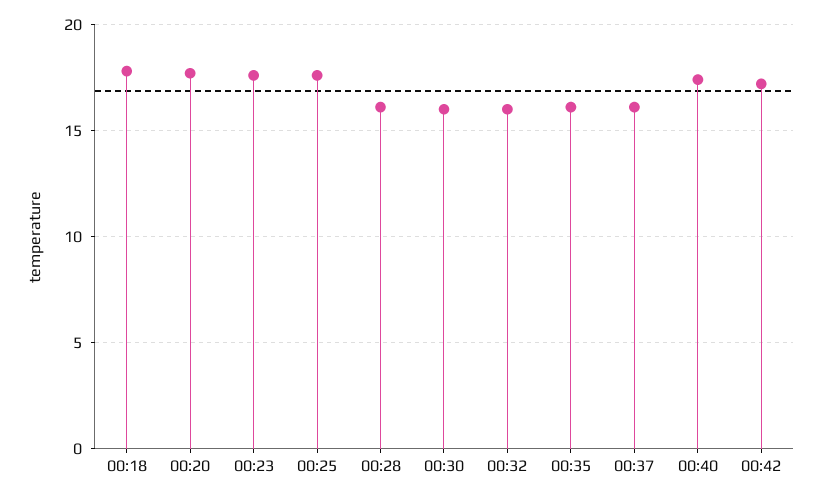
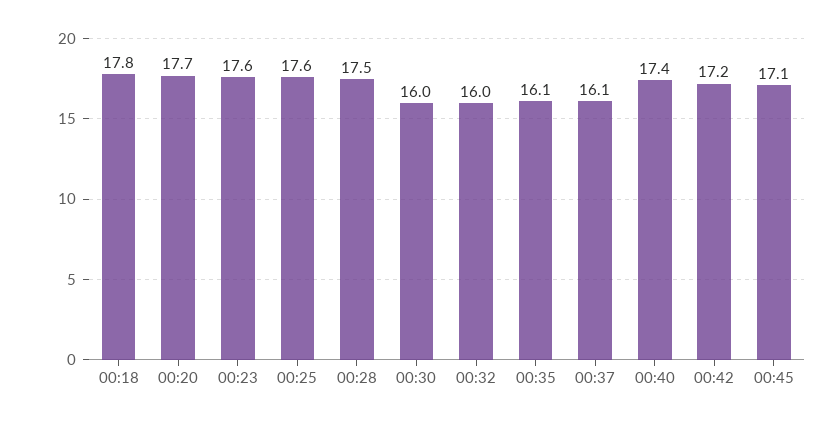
00:28: 16 -> 17.5
00:45: none -> 17.1

